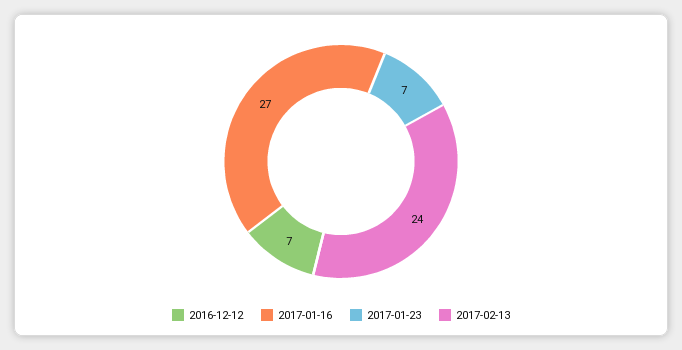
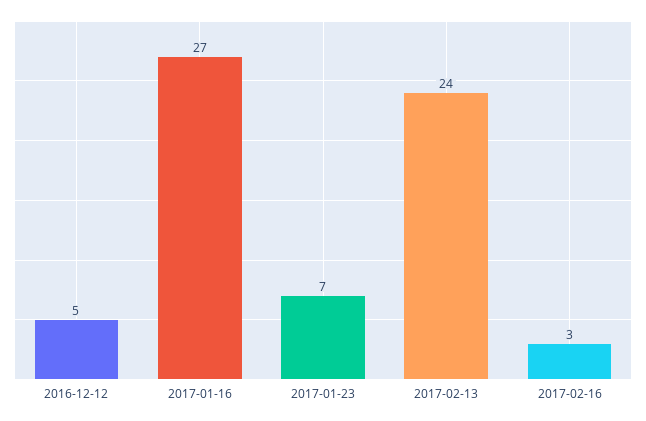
2016-12-12: 7 -> 5
2017-02-16: none -> 3

